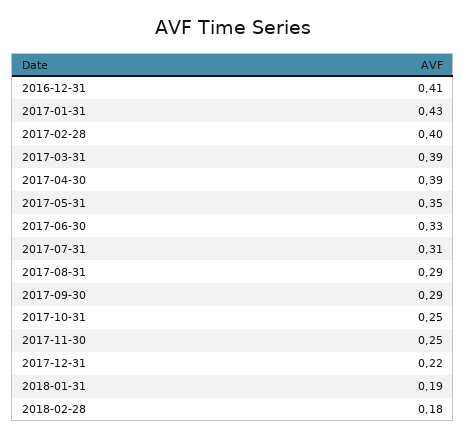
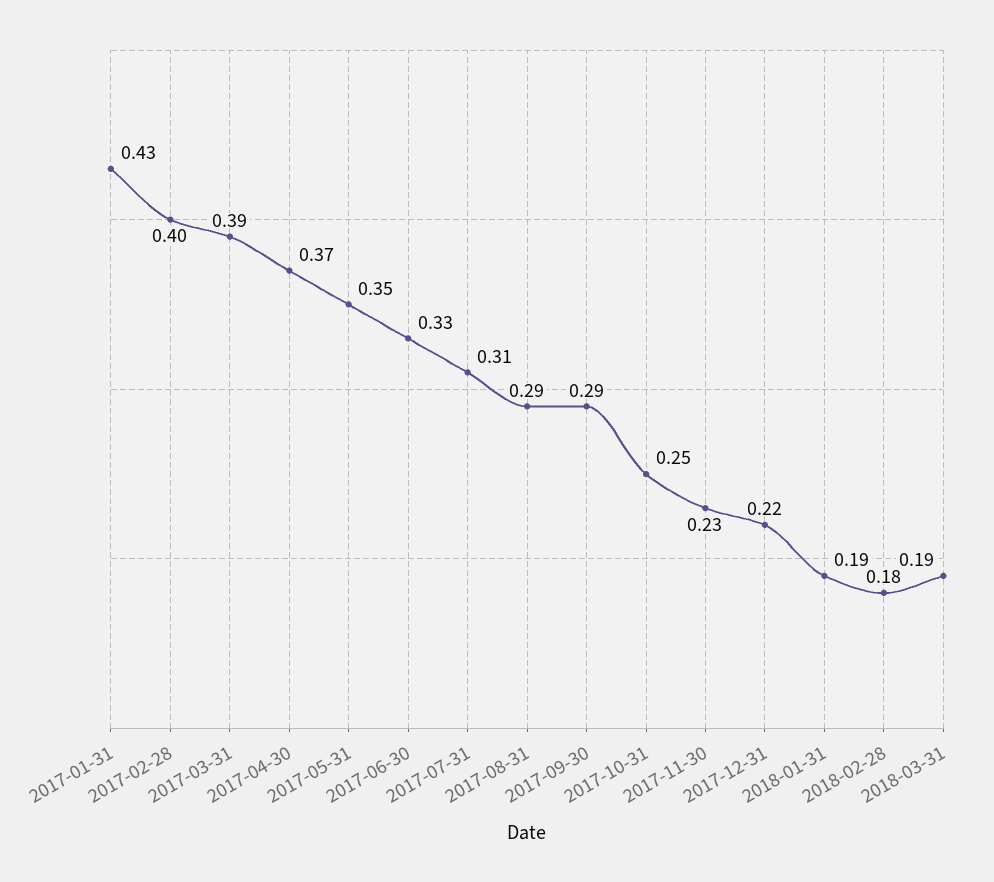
2016-12-31: 0.41 -> none
2017-04-30: 0.39 -> 0.37
2017-11-30: 0.25 -> 0.23
2018-03-31: none -> 0.19

